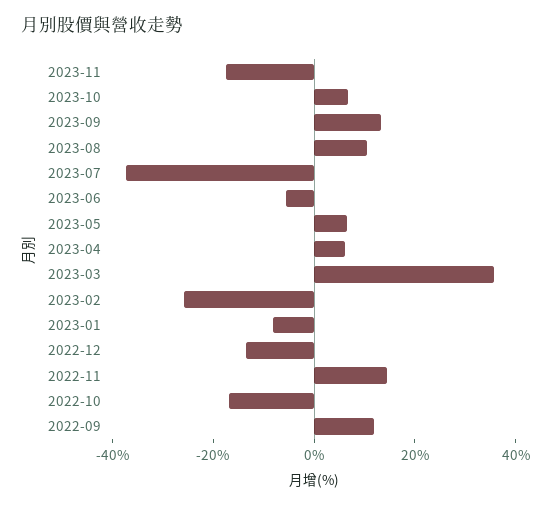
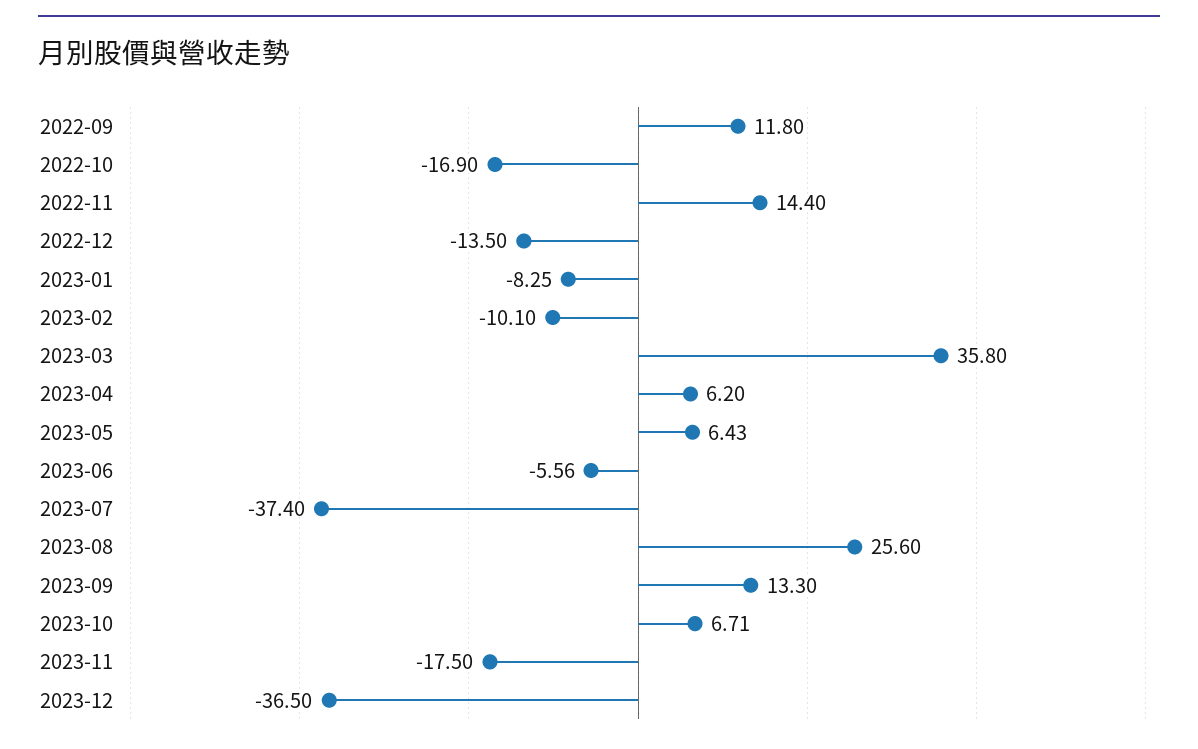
2023-08: 10 -> 25.6
2023-02: -25 -> -10.1
2023-12: none -> -36.5

